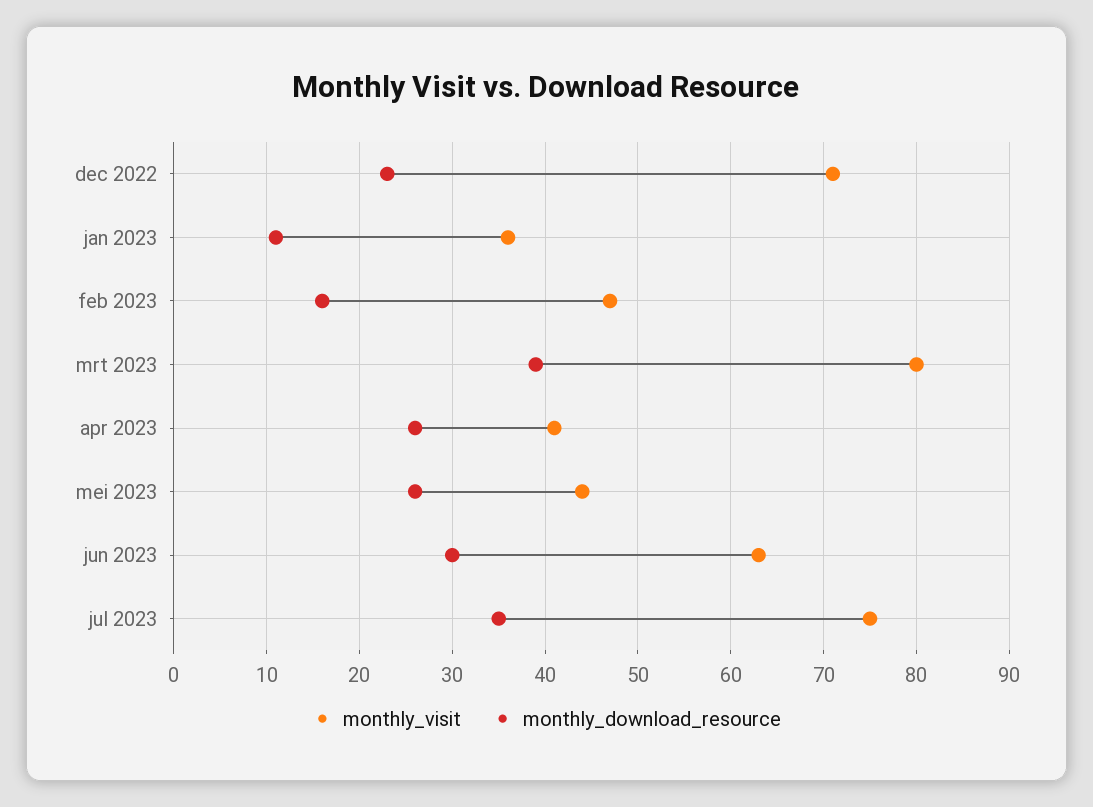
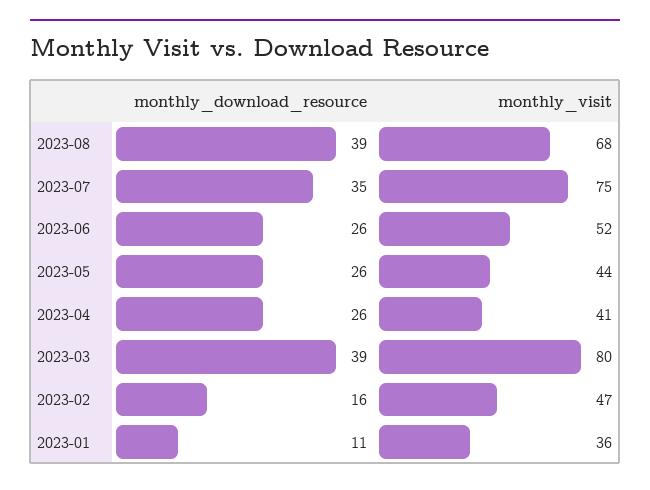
monthly_visit, dec 2022: 71 -> none
monthly_download_resource, dec 2022: 23 -> none
monthly_visit, jun 2023: 63 -> 52
monthly_download_resource, jun 2023: 30 -> 26
monthly_download_resource, 2023-08: none -> 39
monthly_visit, 2023-08: none -> 68

